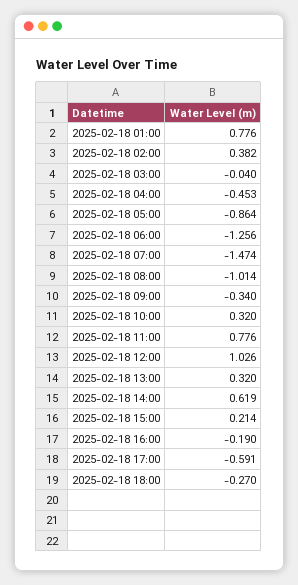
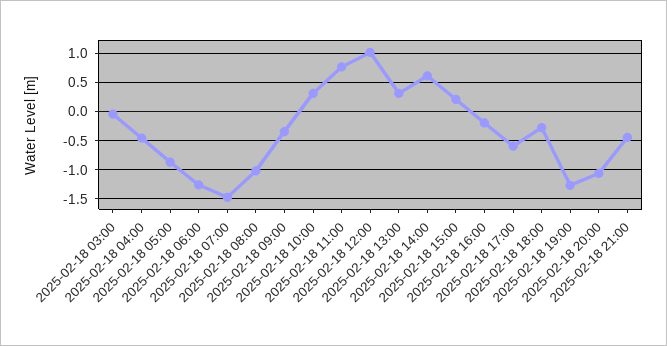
2025-02-18 01:00: 0.776 -> none
2025-02-18 02:00: 0.382 -> none
2025-02-18 19:00: none -> -1.25
2025-02-18 20:00: none -> -1
2025-02-18 21:00: none -> -0.5

